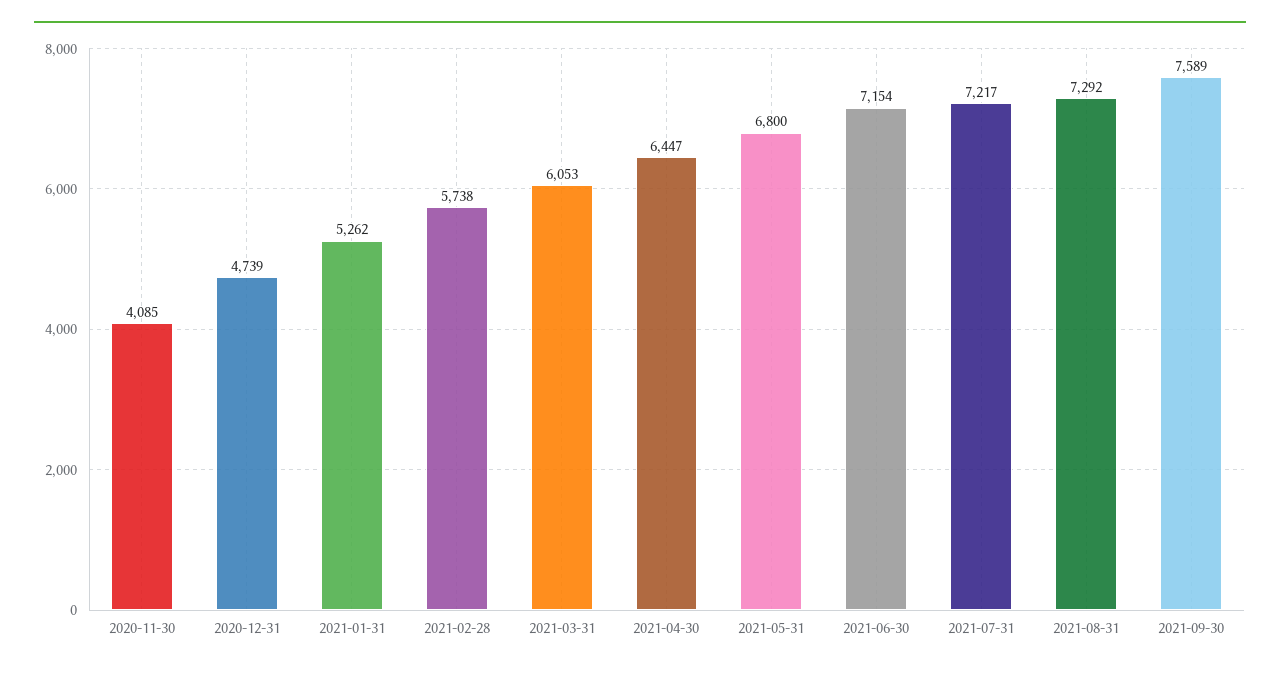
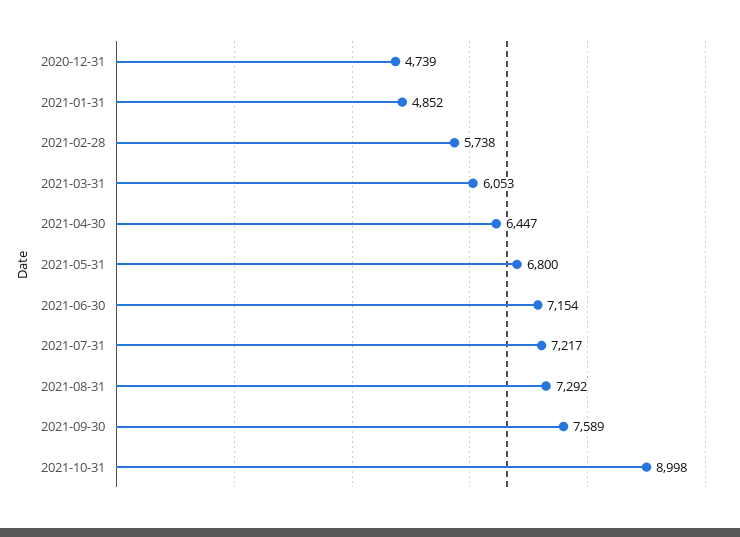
2020-11-30: 4085 -> none
2021-01-31: 5262 -> 4852
2021-10-31: none -> 8998

